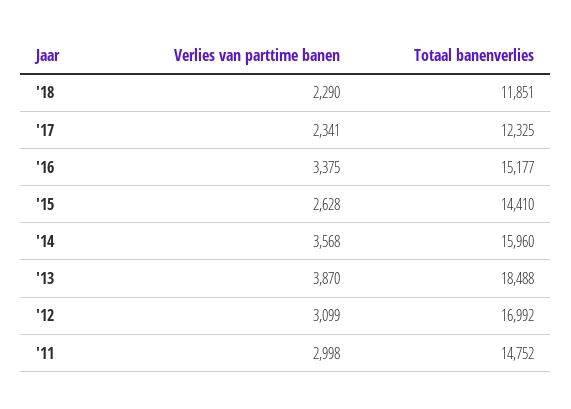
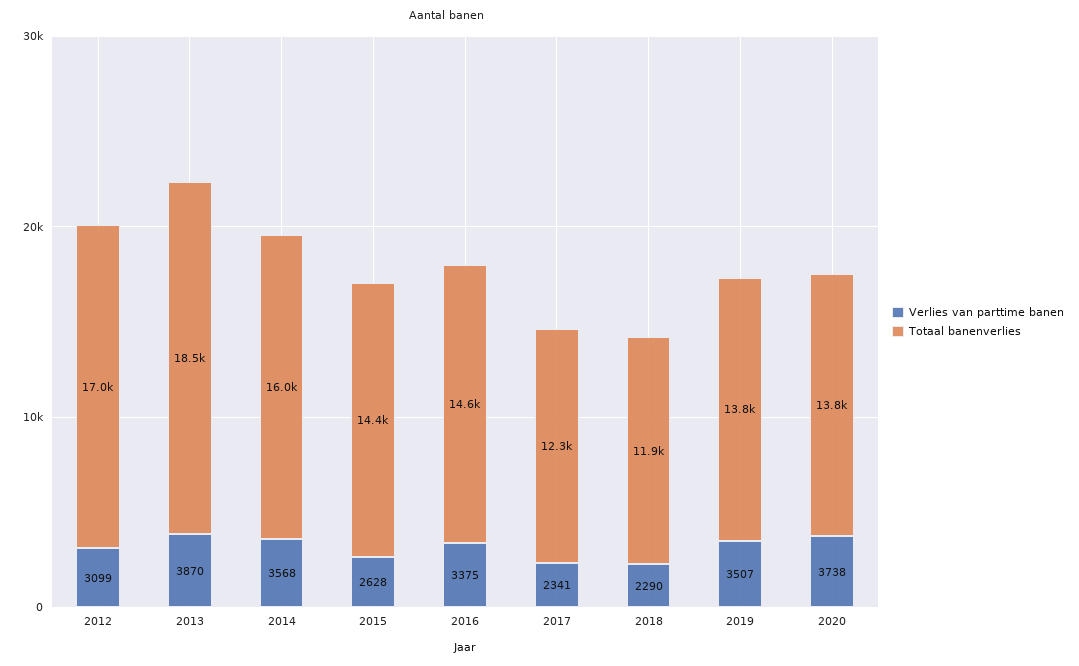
Totaal banenverlies, '16: 15177 -> 14600
Verlies van parttime banen, '11: 2998 -> none
Totaal banenverlies, '11: 14752 -> none
Verlies van parttime banen, 2019: none -> 3507
Totaal banenverlies, 2019: none -> 13800
Verlies van parttime banen, 2020: none -> 3738
Totaal banenverlies, 2020: none -> 13800

